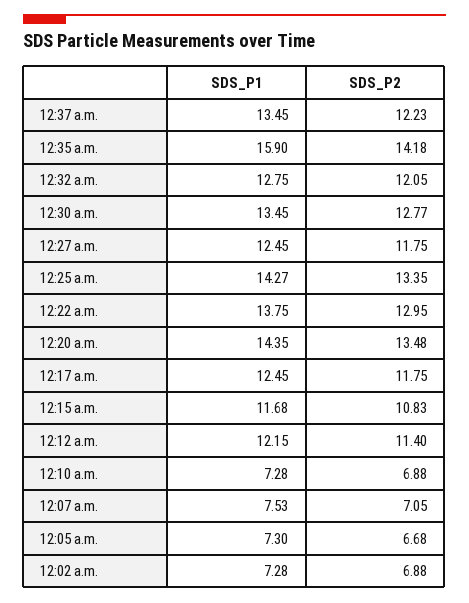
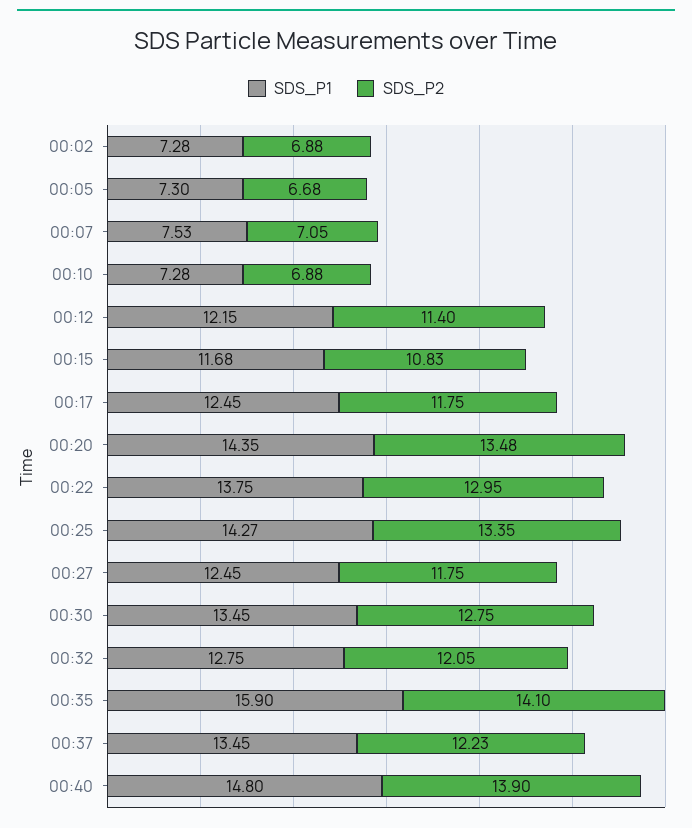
SDS_P2, 12:35 a.m.: 14.18 -> 14.1
SDS_P2, 12:30 a.m.: 12.77 -> 12.75
SDS_P1, 00:40: none -> 14.8
SDS_P2, 00:40: none -> 13.9

